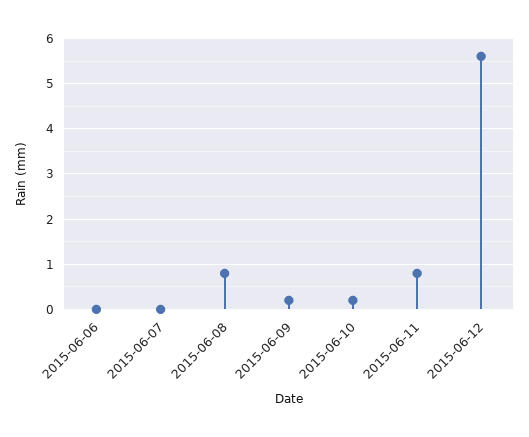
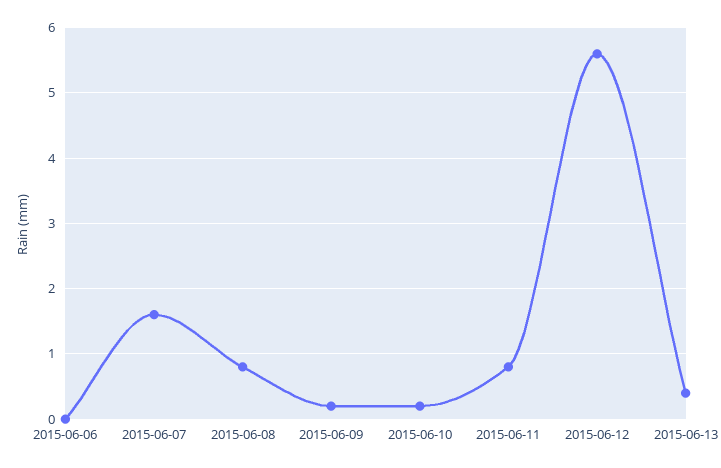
2015-06-07: 0 -> 1.6
2015-06-13: none -> 0.4

